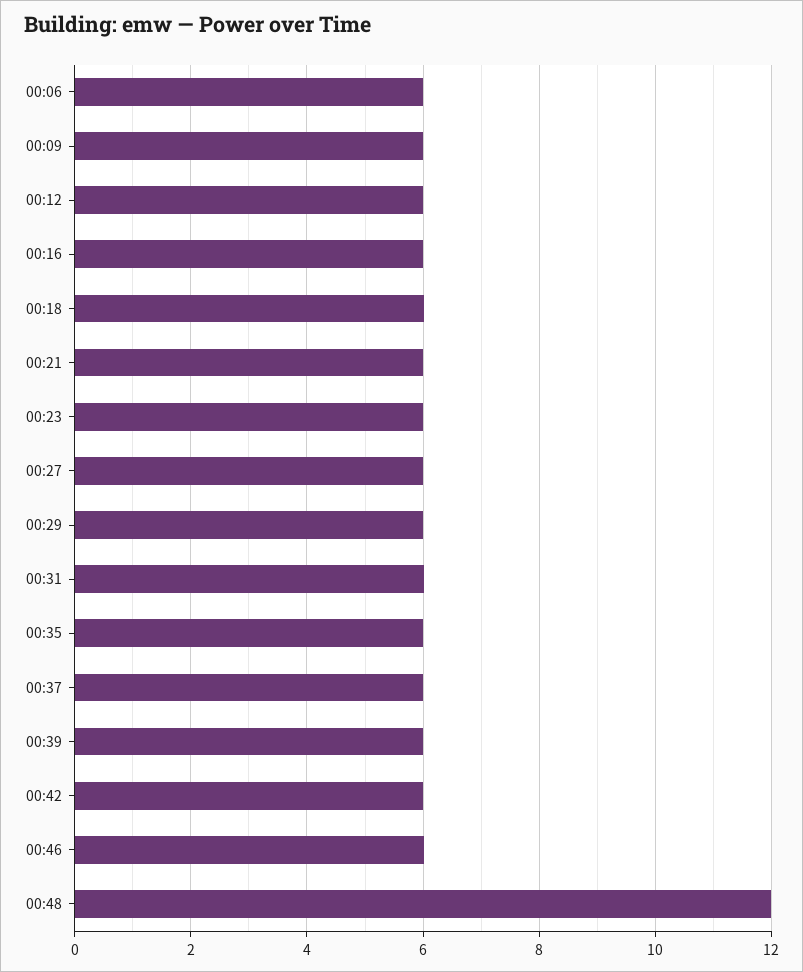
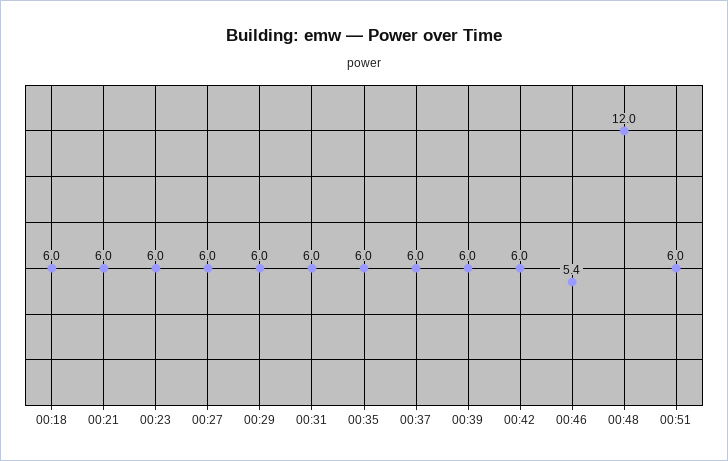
00:06: 6 -> none
00:09: 6 -> none
00:12: 6 -> none
00:16: 6 -> none
00:46: 6 -> 5.4
00:51: none -> 6

